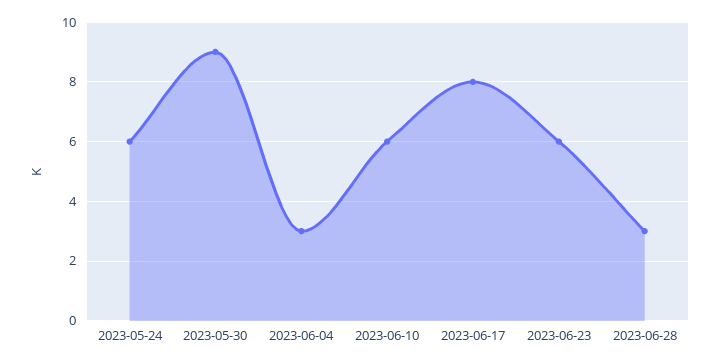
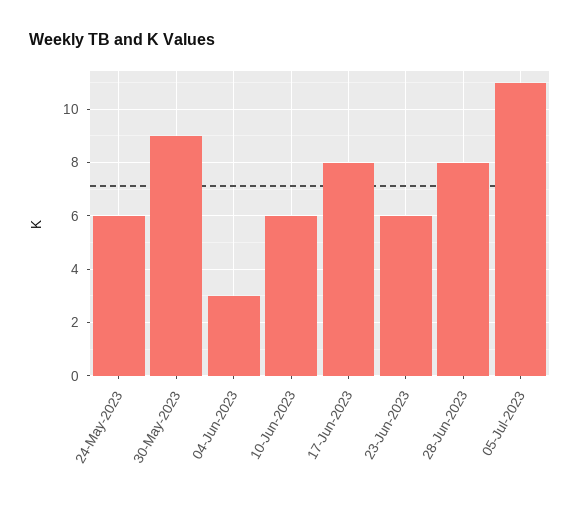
2023-06-28: 3 -> 8
05-Jul-2023: none -> 11

